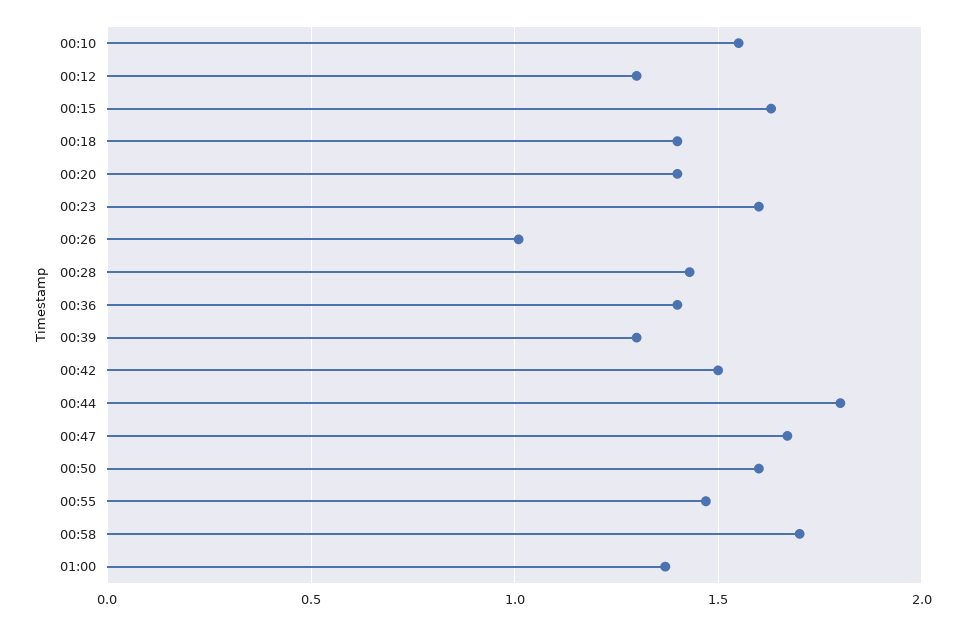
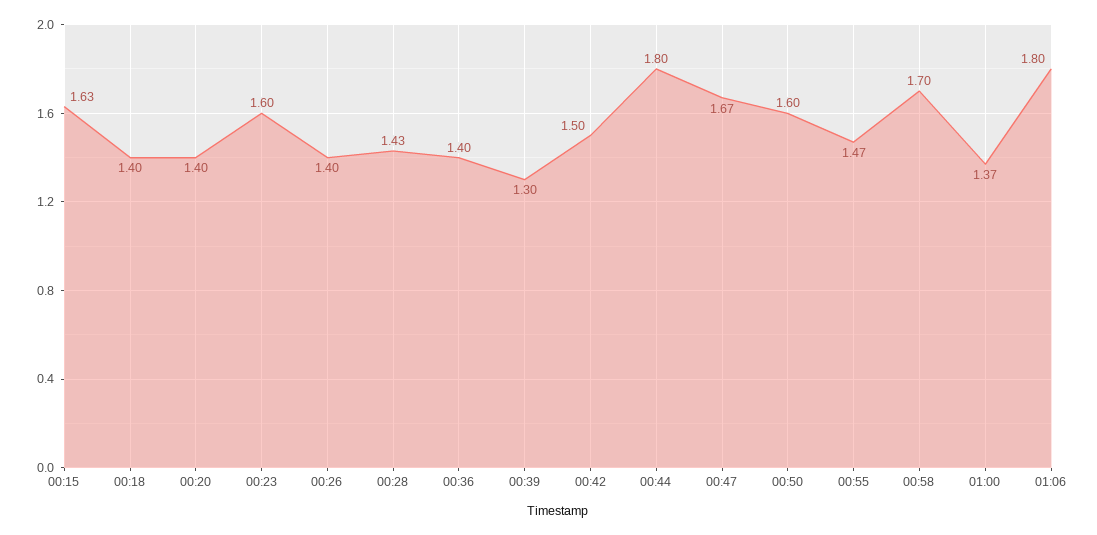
00:10: 1.55 -> none
00:12: 1.3 -> none
00:26: 1 -> 1.4
01:06: none -> 1.8

